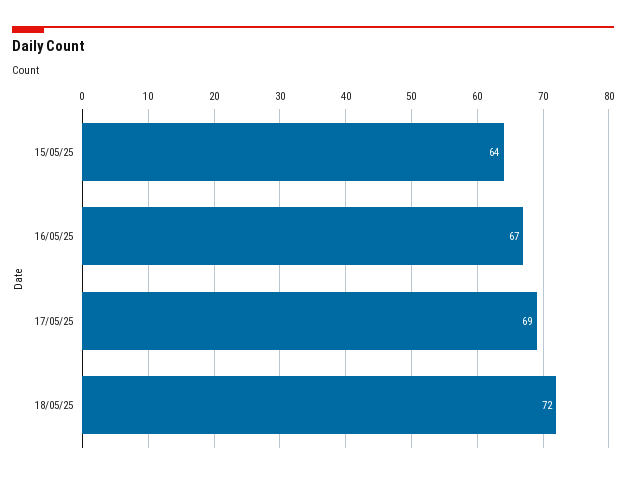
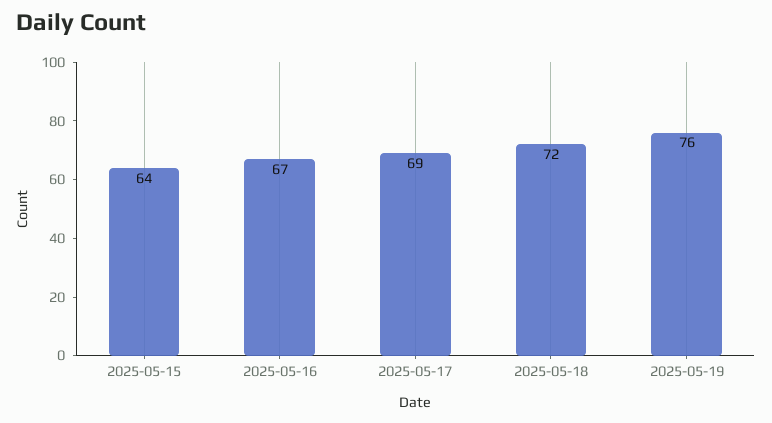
2025-05-19: none -> 76

